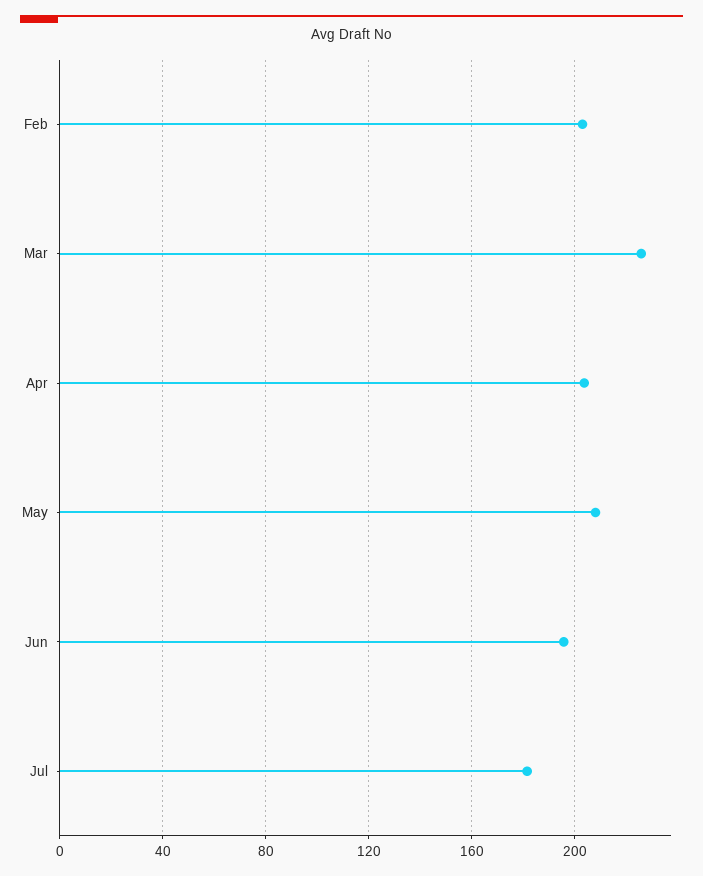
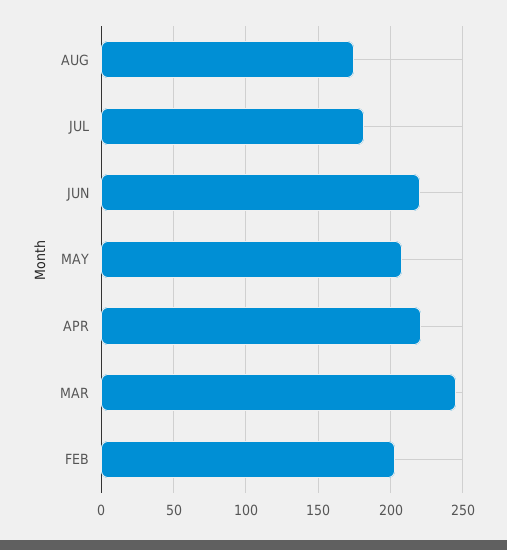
Mar: 225 -> 245
Apr: 205 -> 220
Jun: 195 -> 220
AUG: none -> 175

